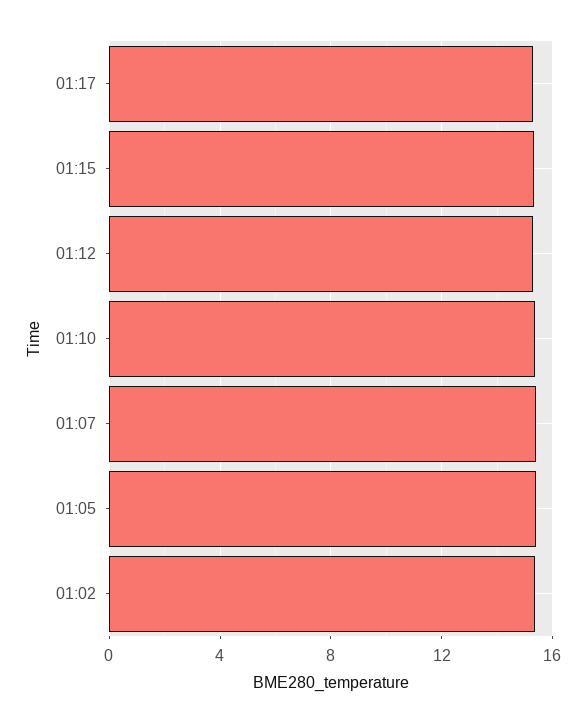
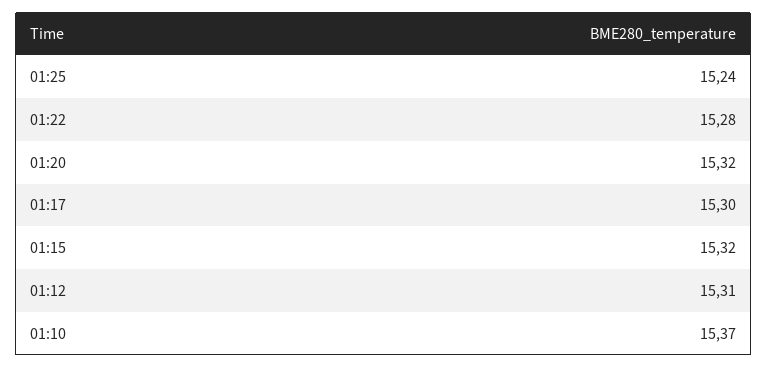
01:07: 15.5 -> none
01:05: 15.5 -> none
01:02: 15.5 -> none
01:25: none -> 15.24
01:22: none -> 15.28
01:20: none -> 15.32

